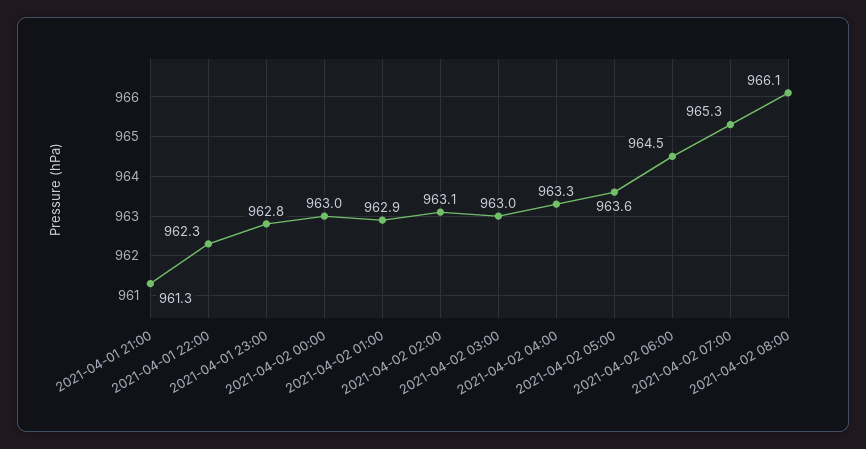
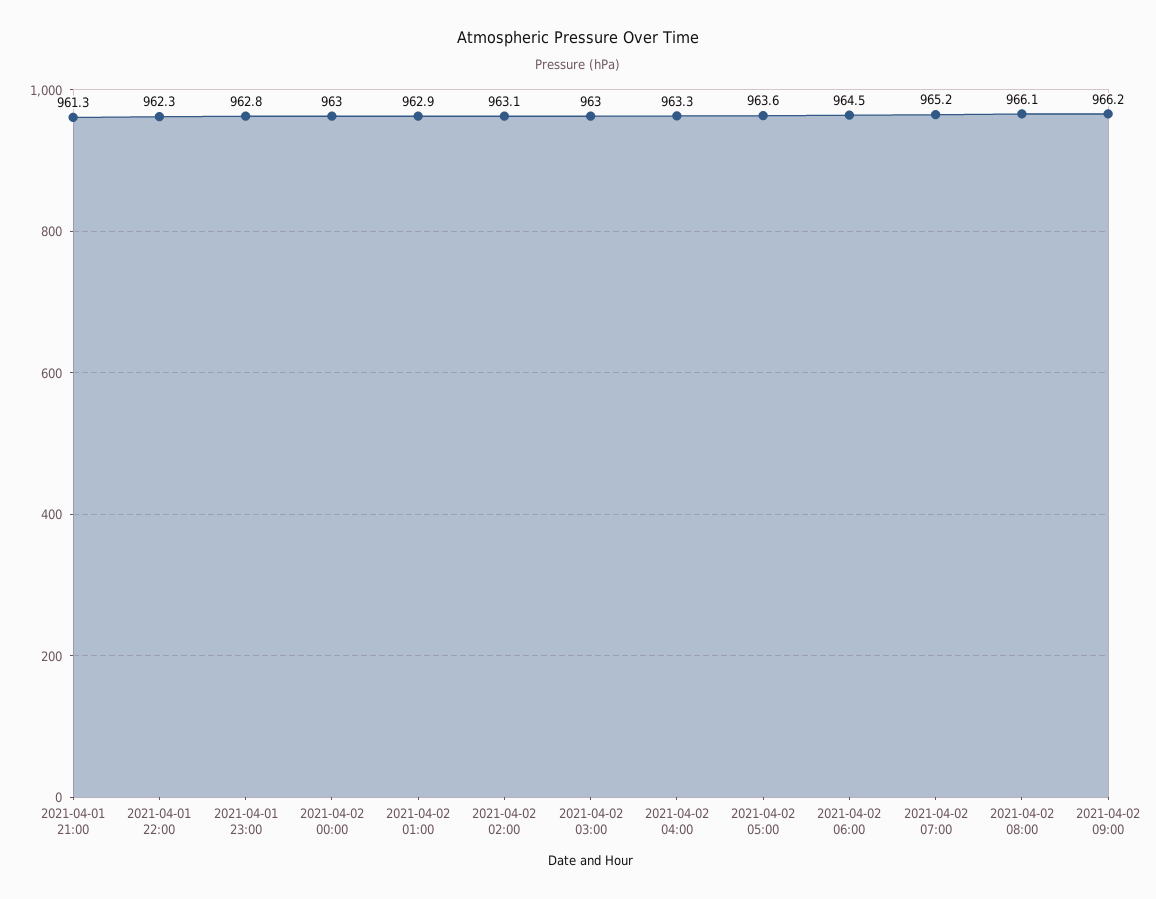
2021-04-02 07:00: 965.3 -> 965.2
2021-04-02 09:00: none -> 966.2

